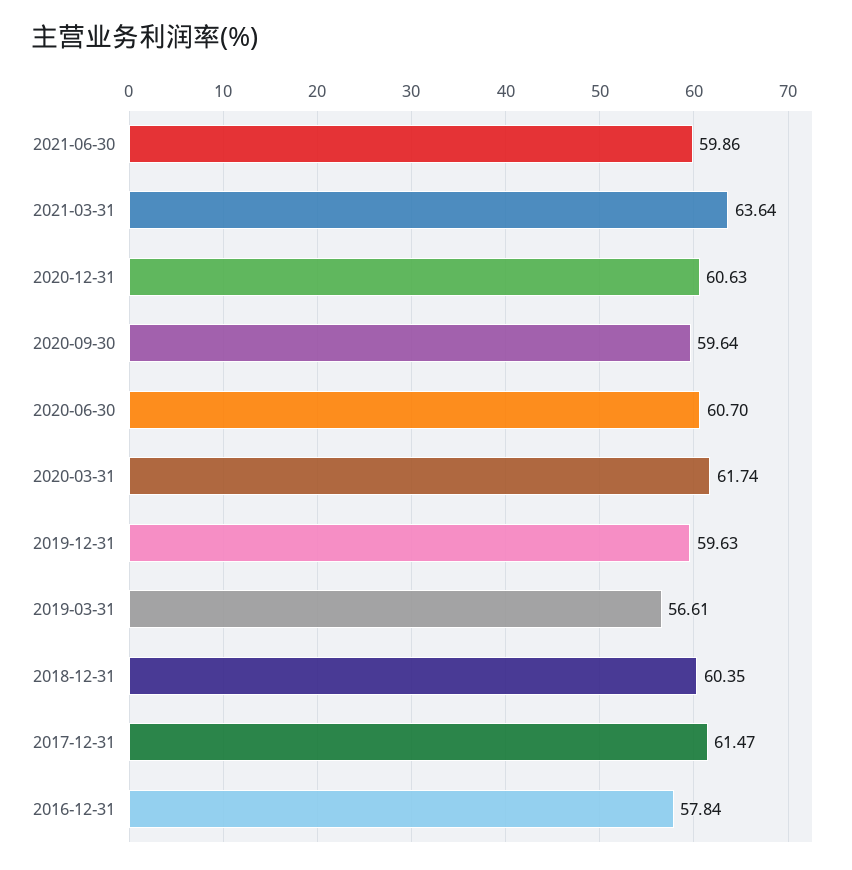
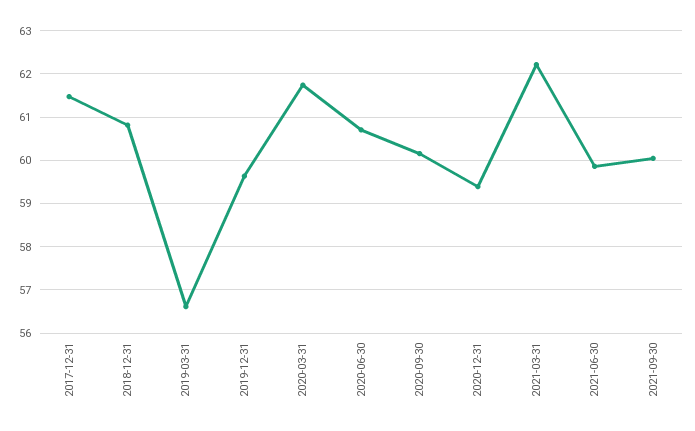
2021-03-31: 63.64 -> 62.2
2020-12-31: 60.63 -> 59.4
2020-09-30: 59.64 -> 60.2
2018-12-31: 60.35 -> 60.8
2016-12-31: 57.84 -> none
2021-09-30: none -> 60

